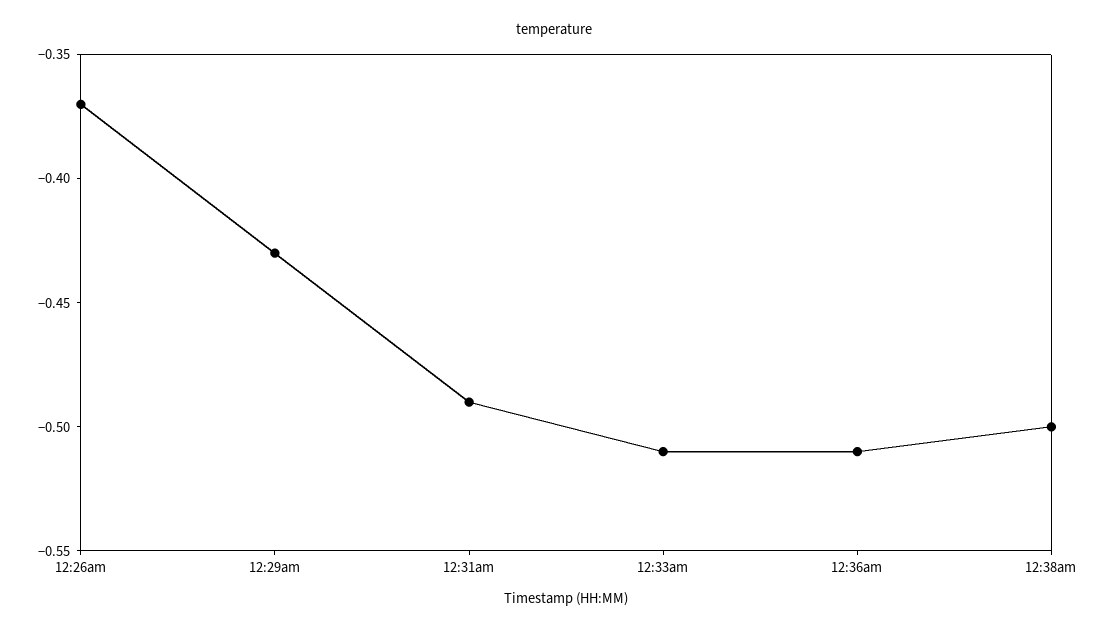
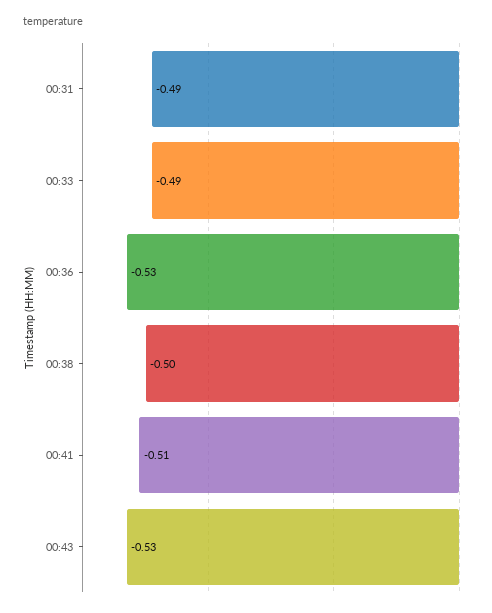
12:26am: -0.37 -> none
12:29am: -0.43 -> none
12:33am: -0.51 -> -0.49
12:36am: -0.51 -> -0.53
00:41: none -> -0.51
00:43: none -> -0.53

